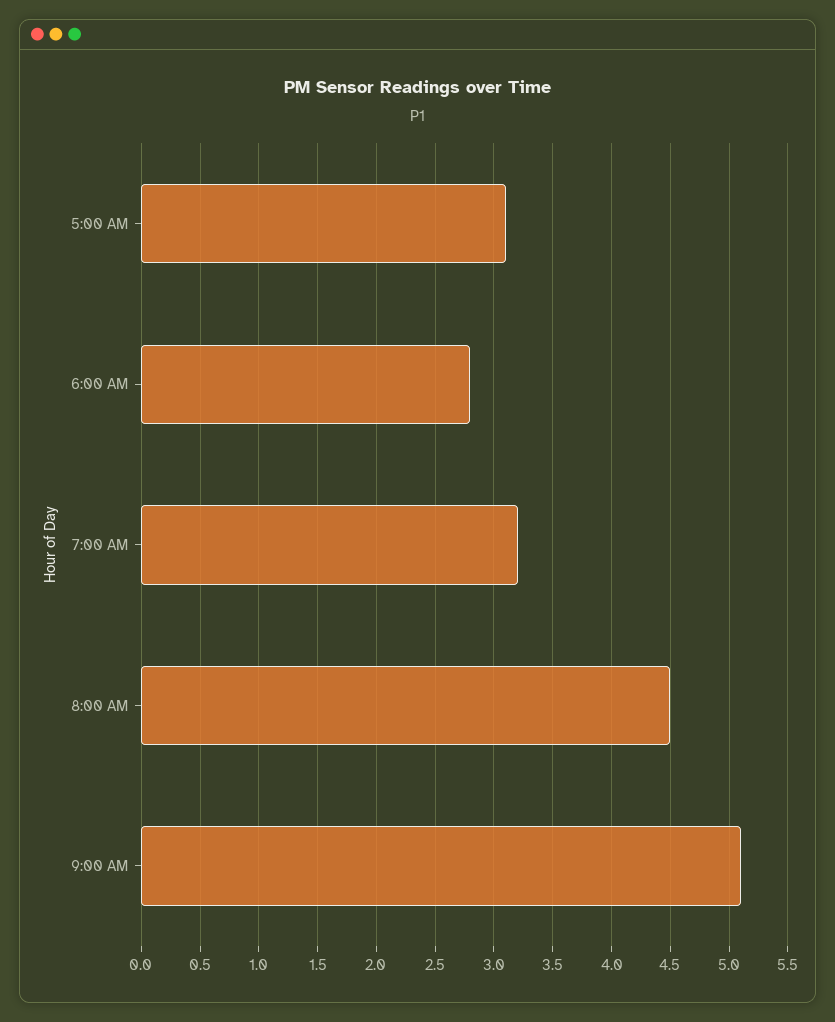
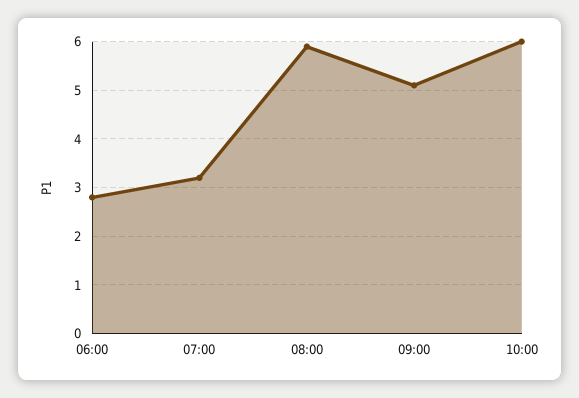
5:00 AM: 3.1 -> none
8:00 AM: 4.5 -> 6
10:00: none -> 6

